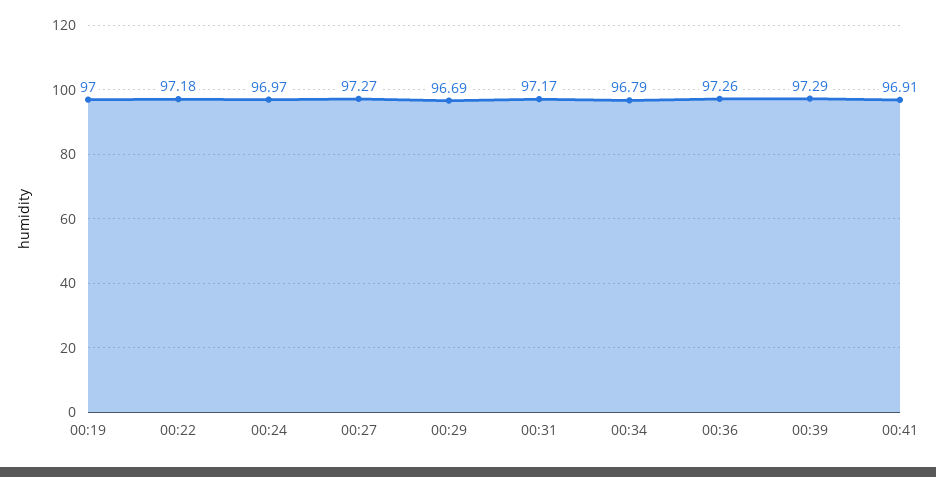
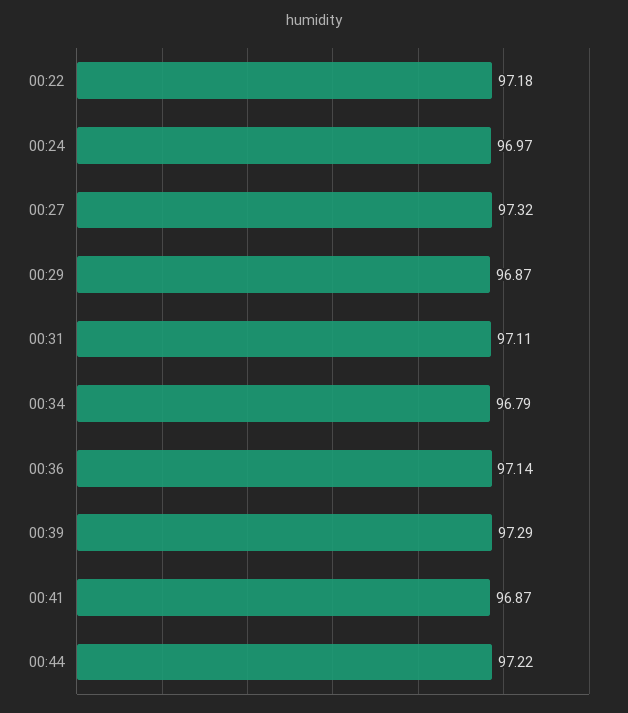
00:19: 97 -> none
00:27: 97.27 -> 97.32
00:29: 96.69 -> 96.87
00:31: 97.17 -> 97.11
00:36: 97.26 -> 97.14
00:41: 96.91 -> 96.87
00:44: none -> 97.22

